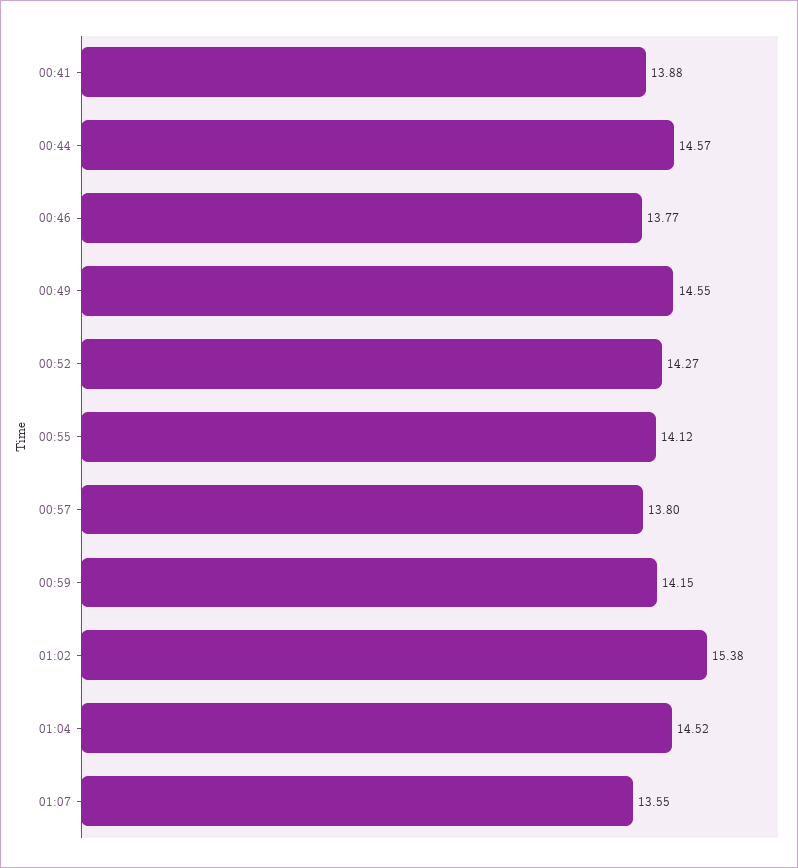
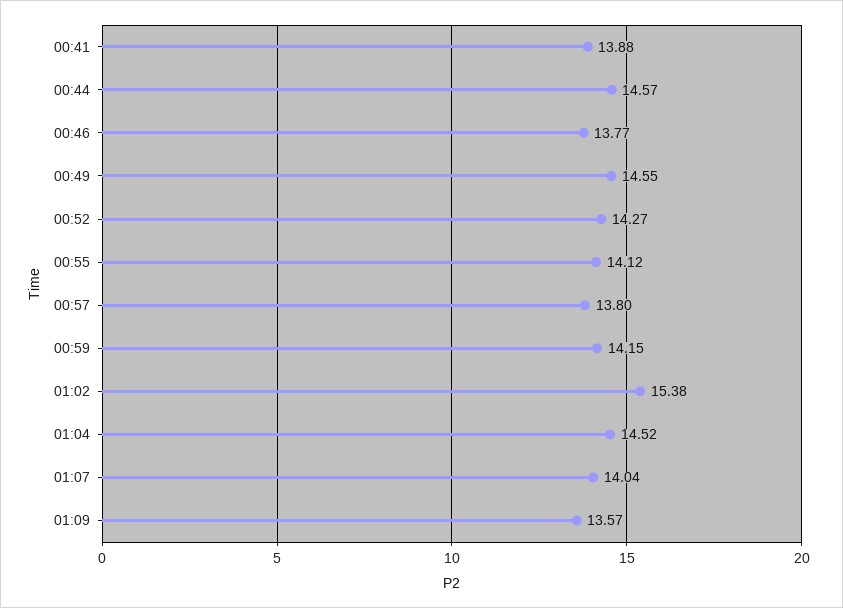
01:07: 13.55 -> 14.04
01:09: none -> 13.57

